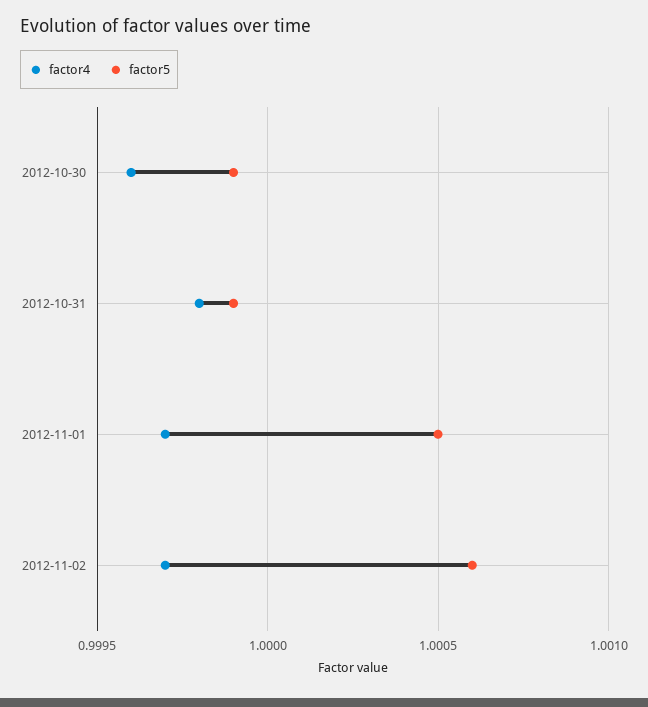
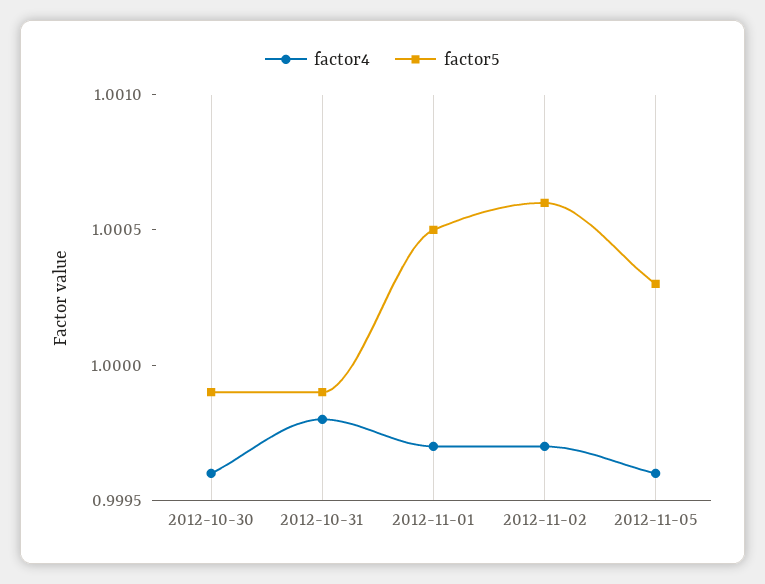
factor4, 2012-11-05: none -> 0.9996
factor5, 2012-11-05: none -> 1.0003

